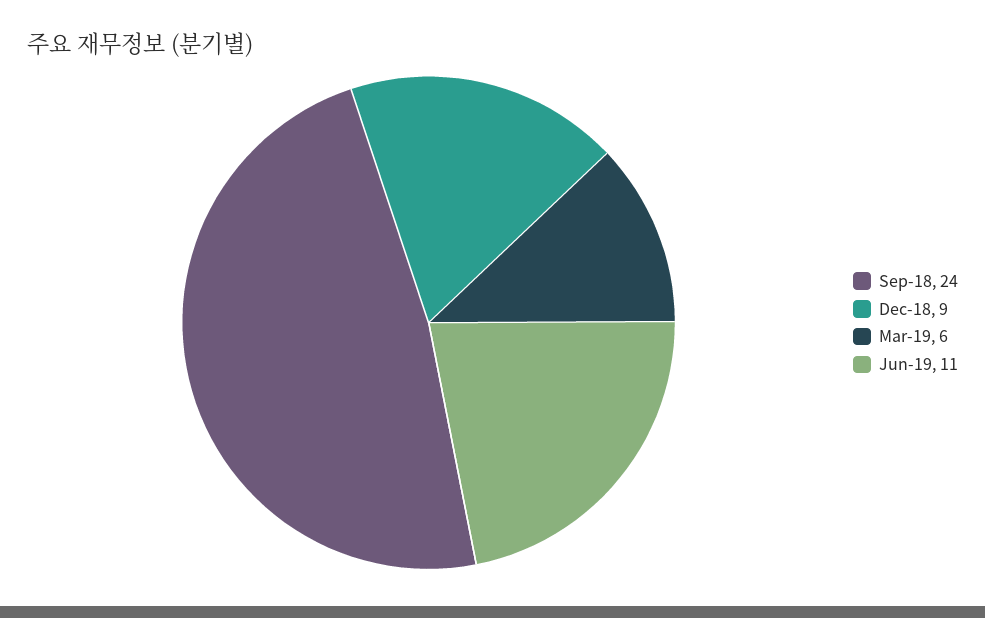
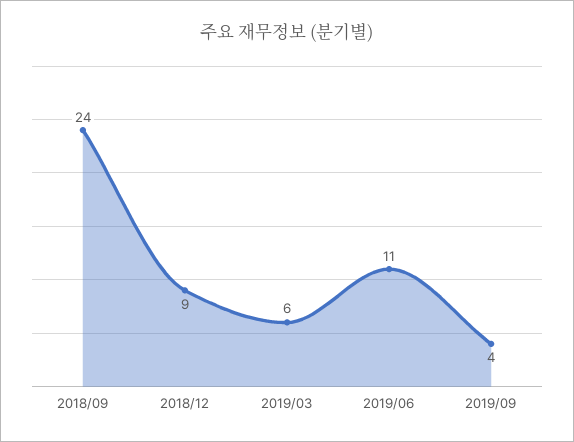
2019/09: none -> 4

